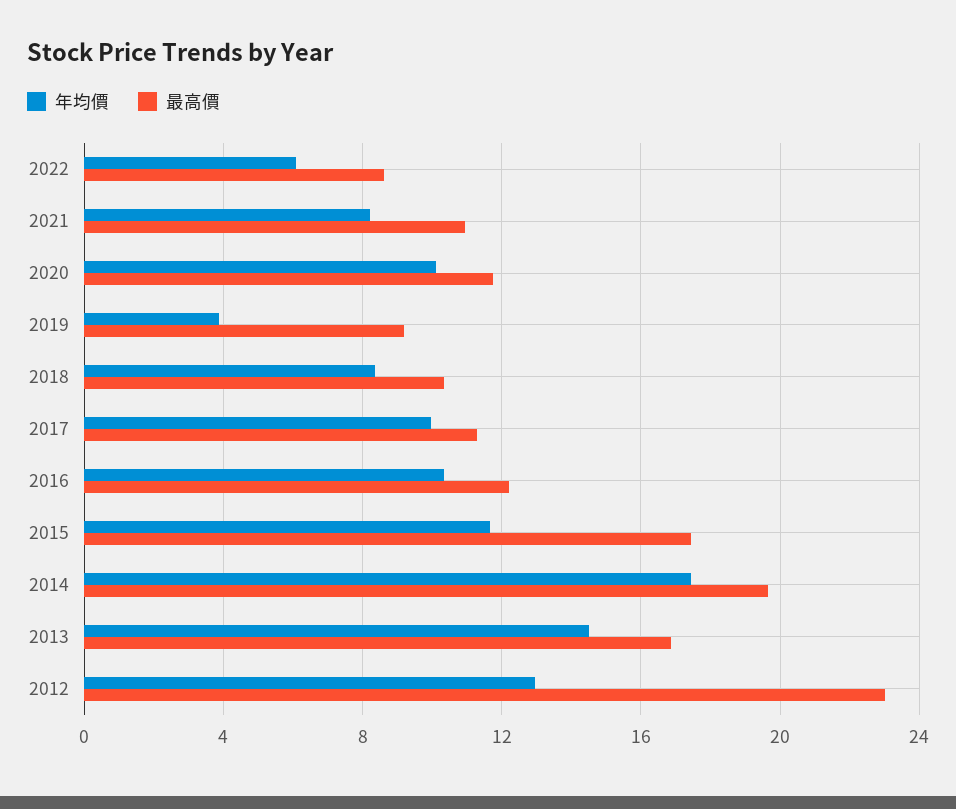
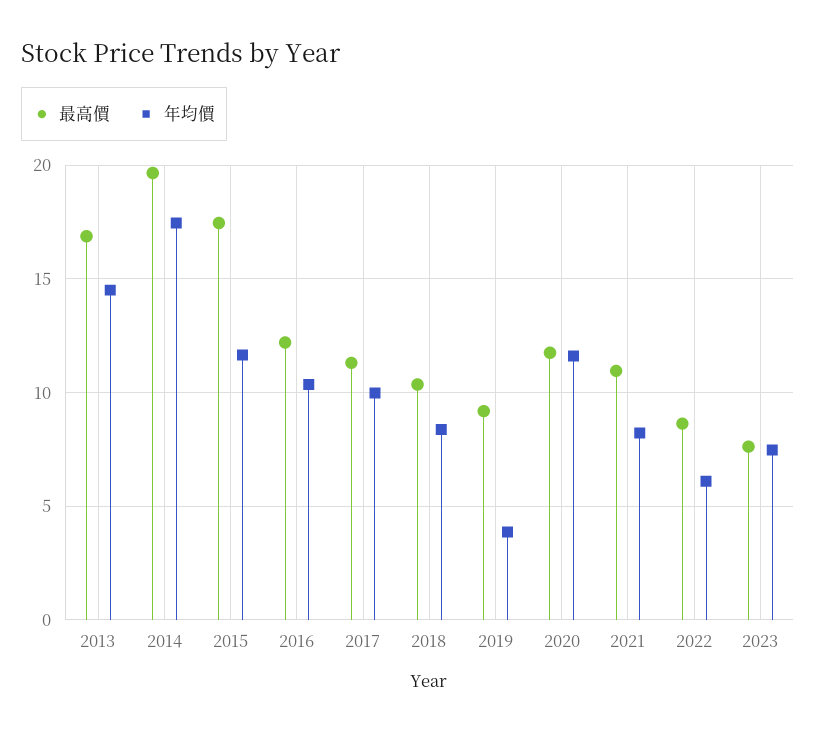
年均價, 2020: 10 -> 11.5
年均價, 2012: 13 -> none
最高價, 2012: 23 -> none
最高價, 2023: none -> 7.5
年均價, 2023: none -> 7.5

